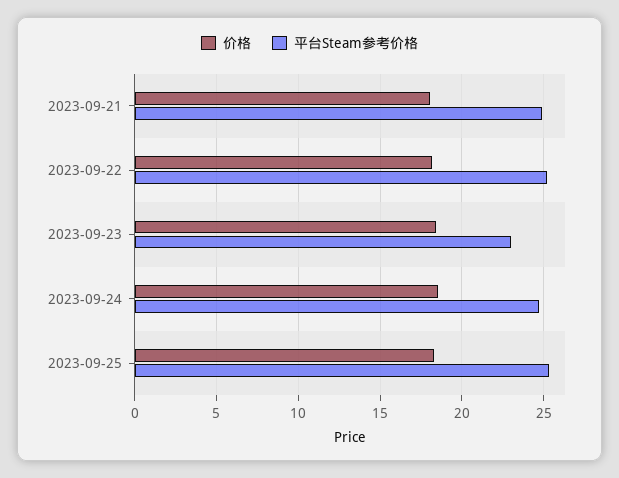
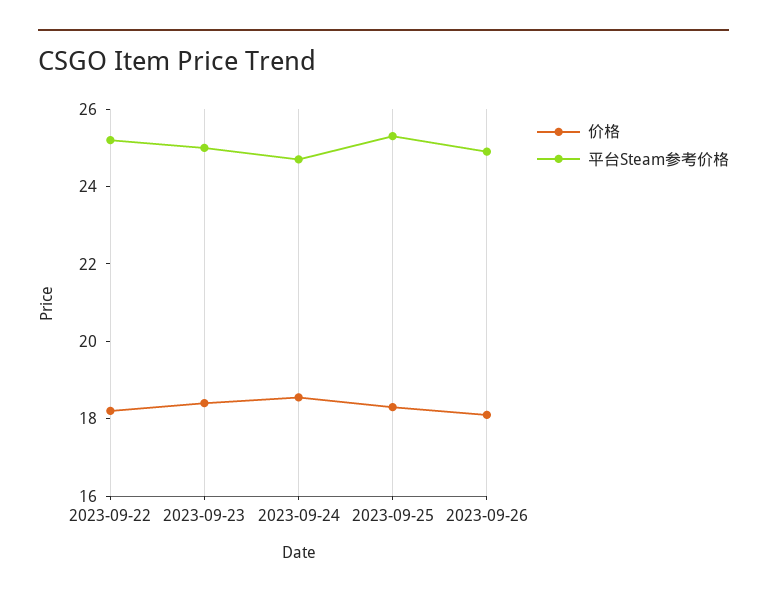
价格, 2023-09-21: 18 -> none
平台Steam参考价格, 2023-09-21: 25 -> none
平台Steam参考价格, 2023-09-23: 23 -> 25
价格, 2023-09-26: none -> 18
平台Steam参考价格, 2023-09-26: none -> 25

